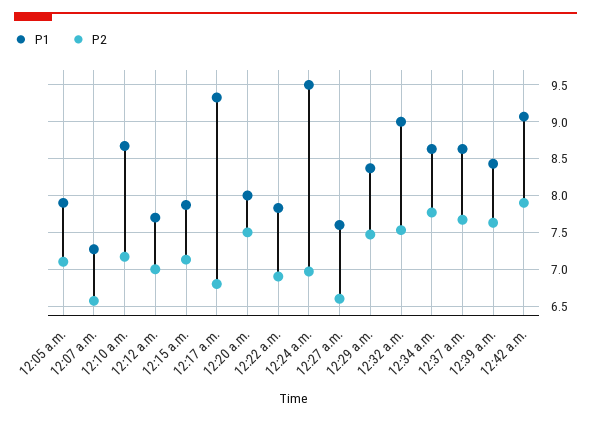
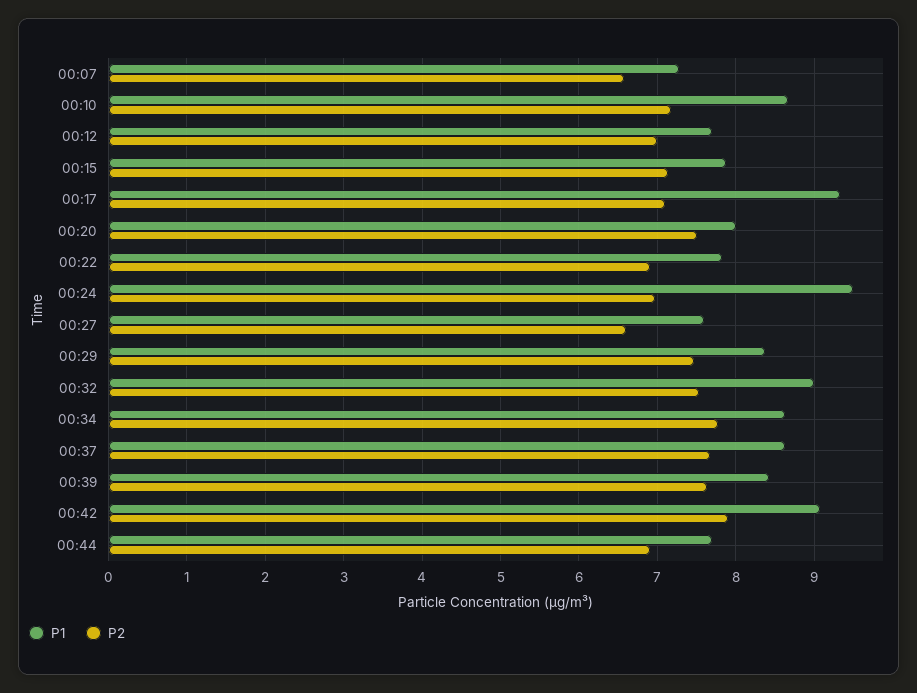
P1, 12:05 a.m.: 7.9 -> none
P2, 12:05 a.m.: 7.1 -> none
P2, 12:17 a.m.: 6.8 -> 7.1
P1, 00:44: none -> 7.7
P2, 00:44: none -> 6.9

